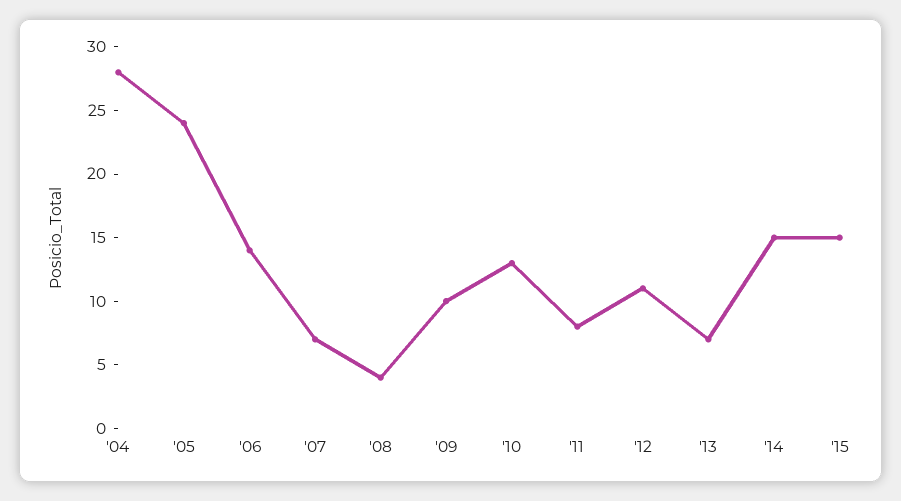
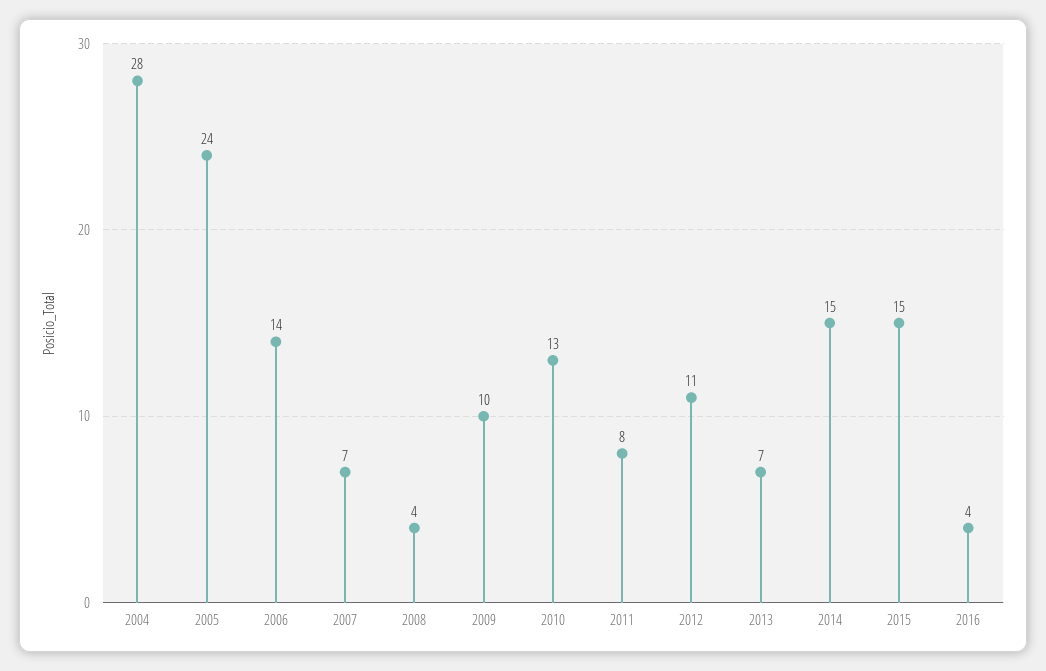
2016: none -> 4

